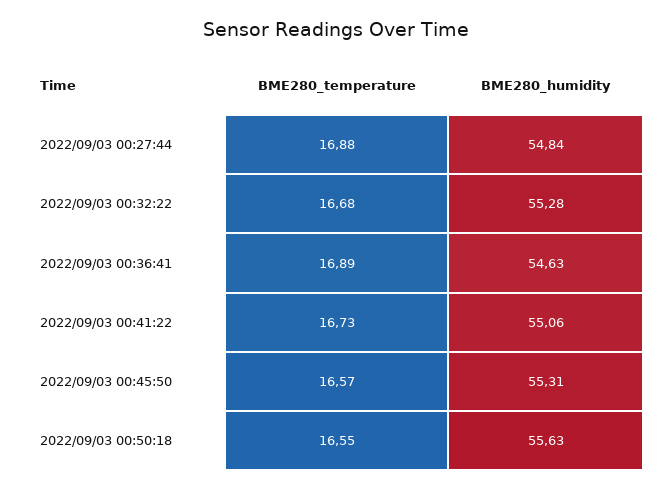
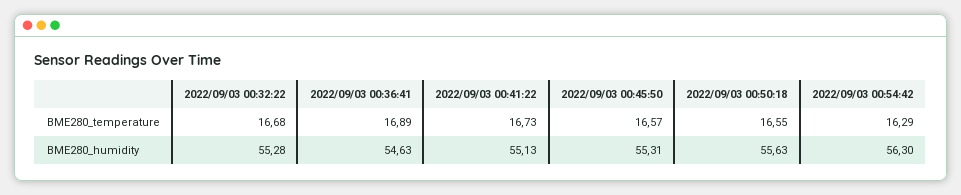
BME280_temperature, 2022/09/03 00:27:44: 16.88 -> none
BME280_humidity, 2022/09/03 00:27:44: 54.84 -> none
BME280_humidity, 2022/09/03 00:41:22: 55.06 -> 55.13
BME280_temperature, 2022/09/03 00:54:42: none -> 16.29
BME280_humidity, 2022/09/03 00:54:42: none -> 56.3

